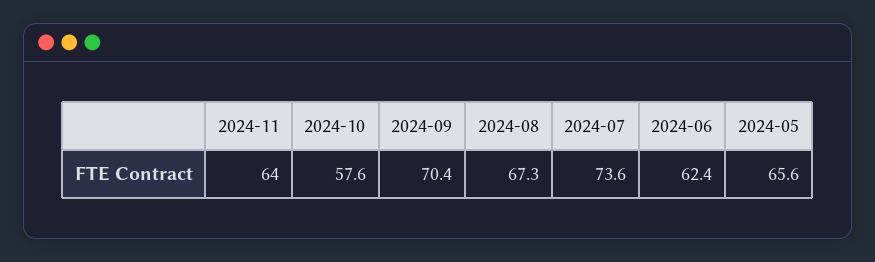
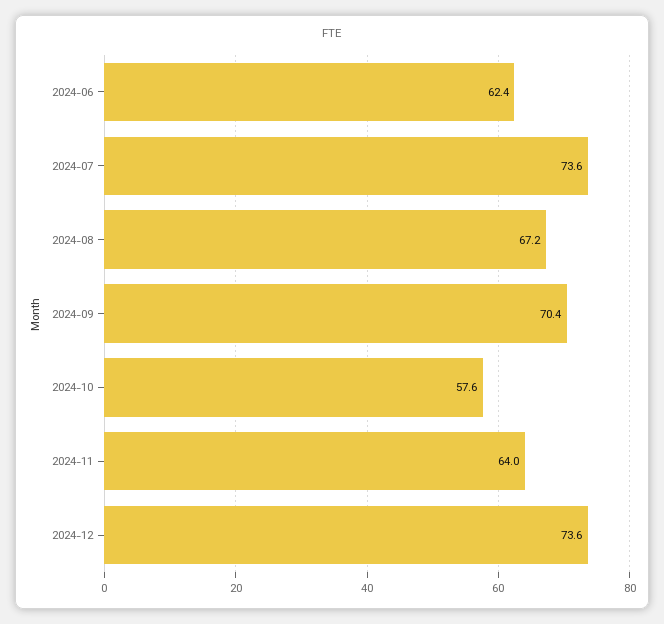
2024-08: 67.3 -> 67.2
2024-05: 65.6 -> none
2024-12: none -> 73.6

